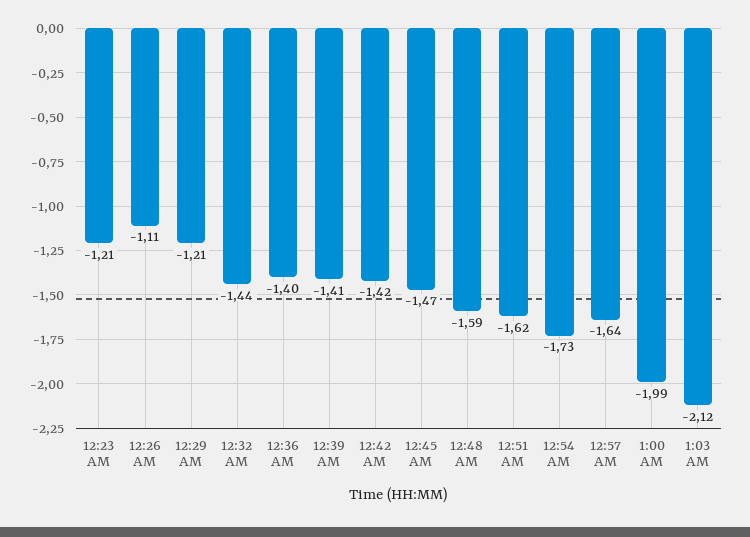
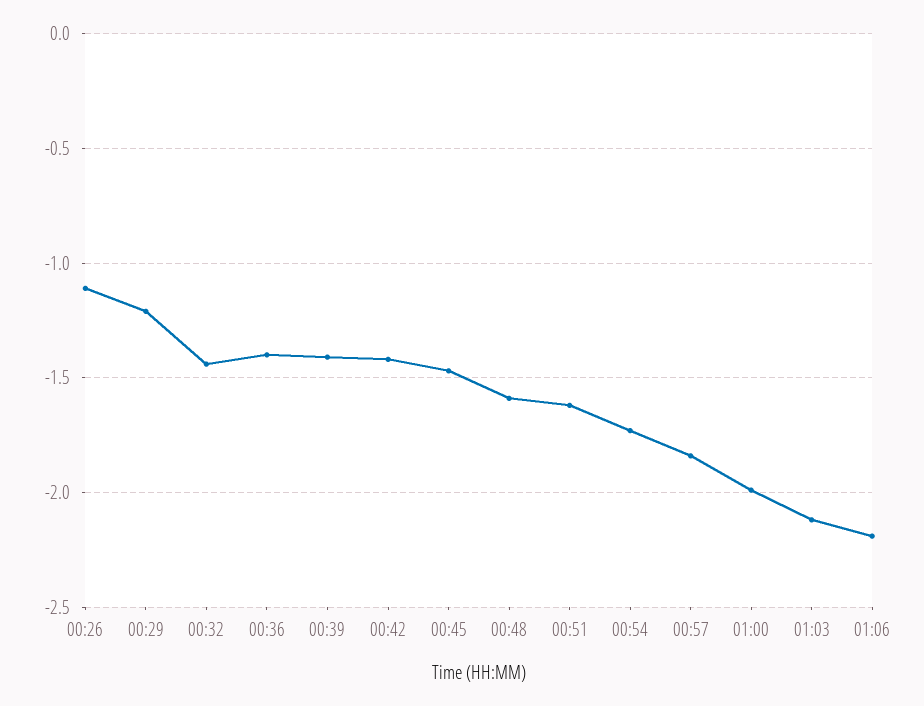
12:23 AM: -1.21 -> none
12:57 AM: -1.64 -> -1.85
01:06: none -> -2.2

